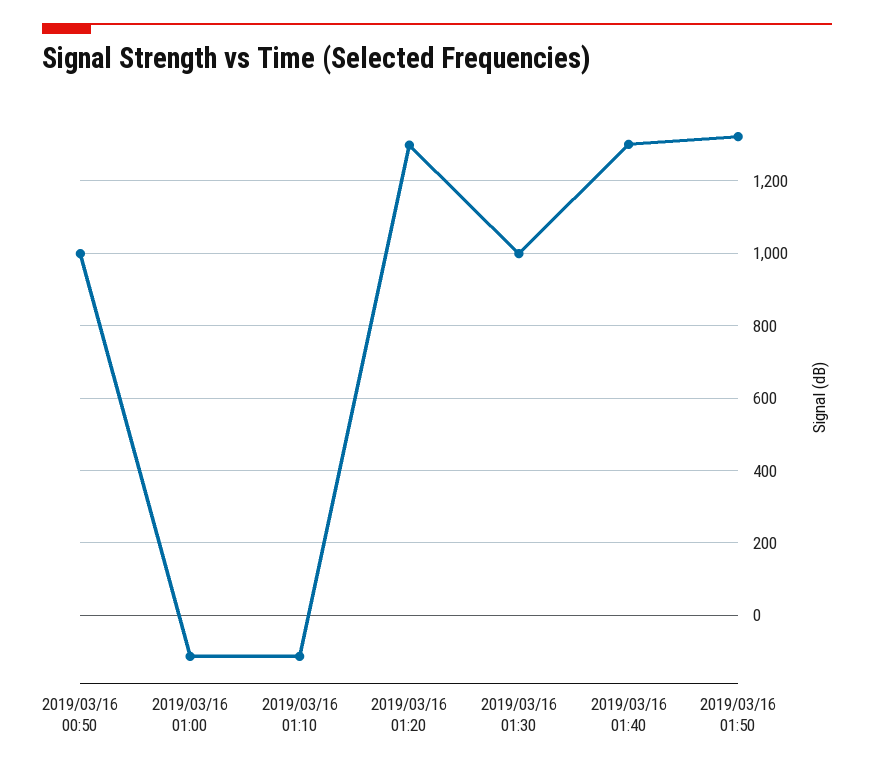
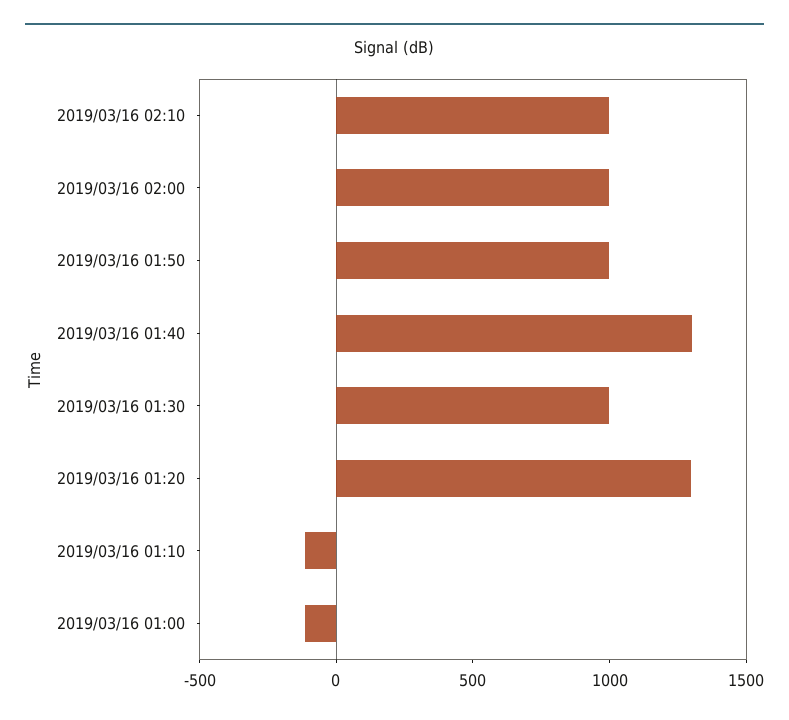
2019/03/16 00:50: 1000 -> none
2019/03/16 01:50: 1320 -> 1000
2019/03/16 02:10: none -> 1000
2019/03/16 02:00: none -> 1000

